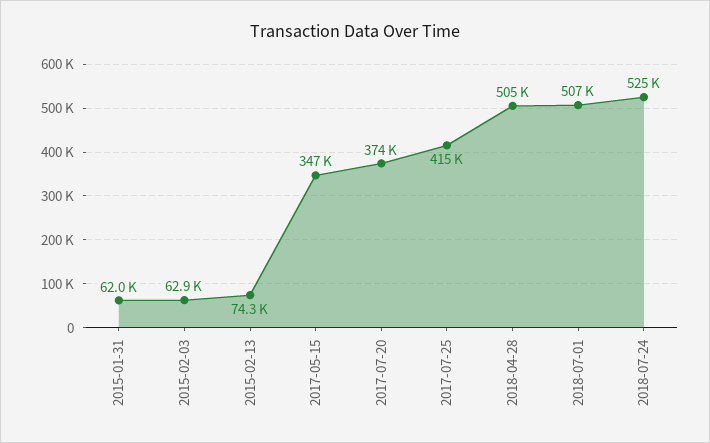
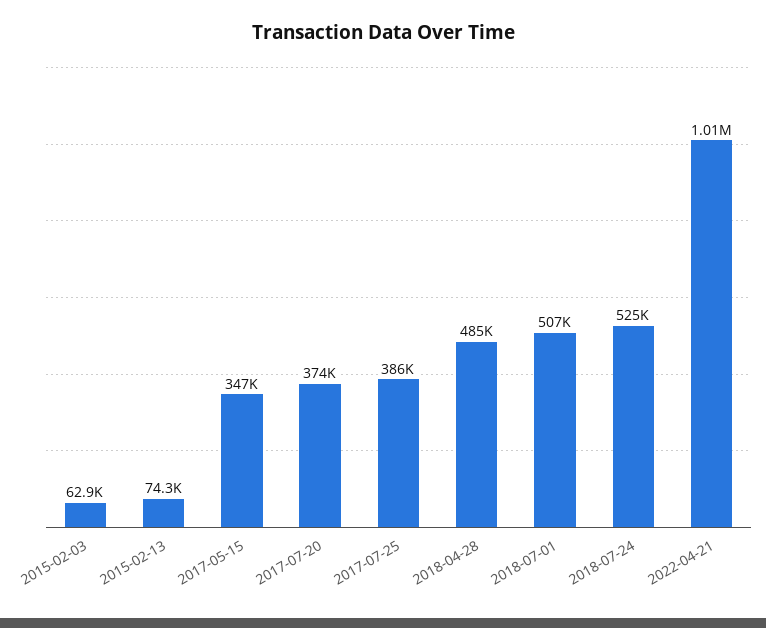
2015-01-31: 62000 -> none
2017-07-25: 415000 -> 386000
2018-04-28: 505000 -> 485000
2022-04-21: none -> 1010000

